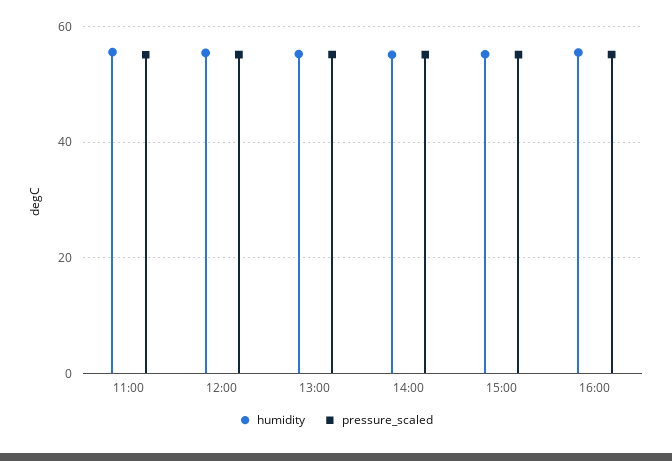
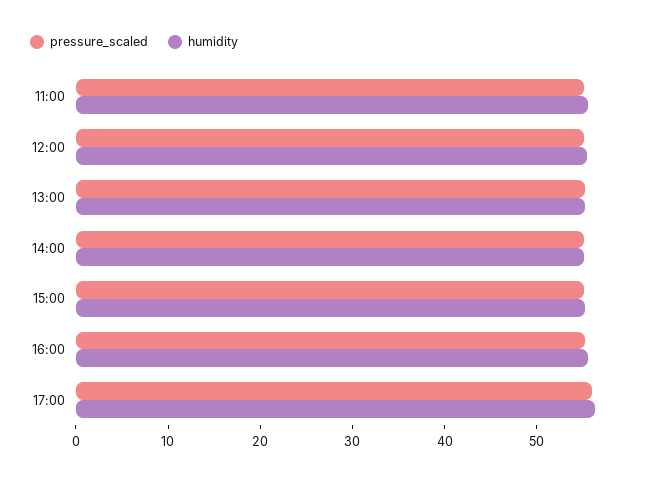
pressure_scaled, 17:00: none -> 56
humidity, 17:00: none -> 56

